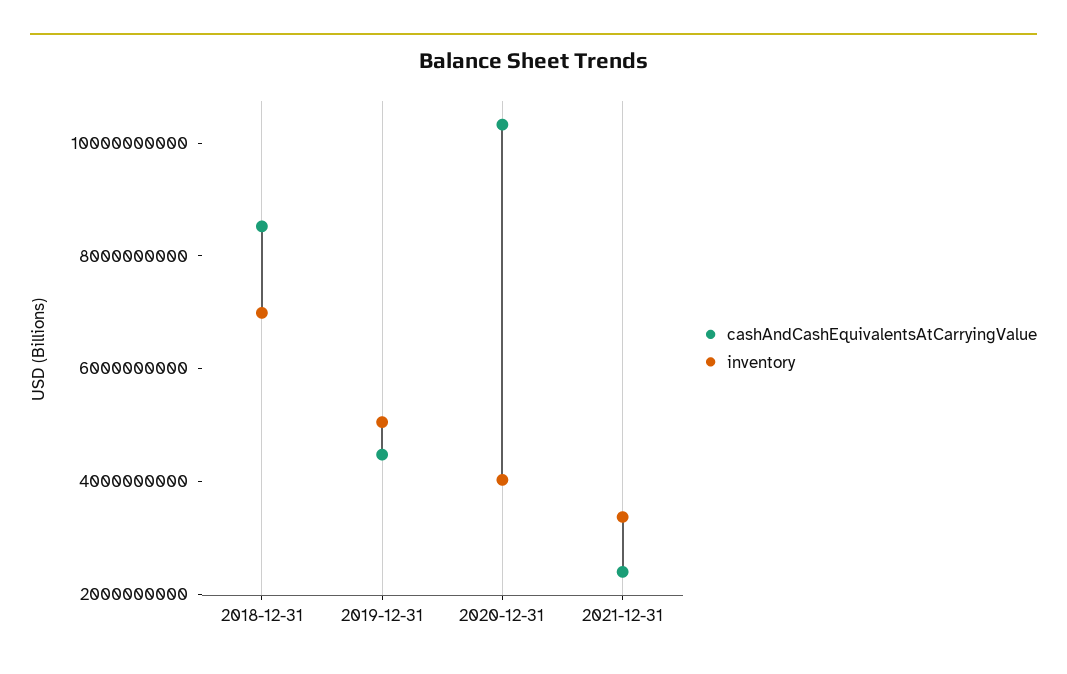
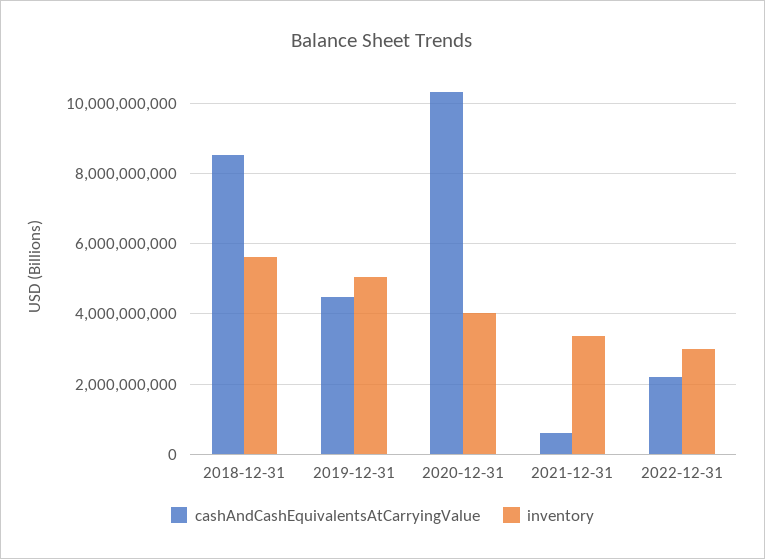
inventory, 2018-12-31: 7000000000 -> 5600000000
cashAndCashEquivalentsAtCarryingValue, 2021-12-31: 2500000000 -> 600000000
cashAndCashEquivalentsAtCarryingValue, 2022-12-31: none -> 2200000000
inventory, 2022-12-31: none -> 3000000000

